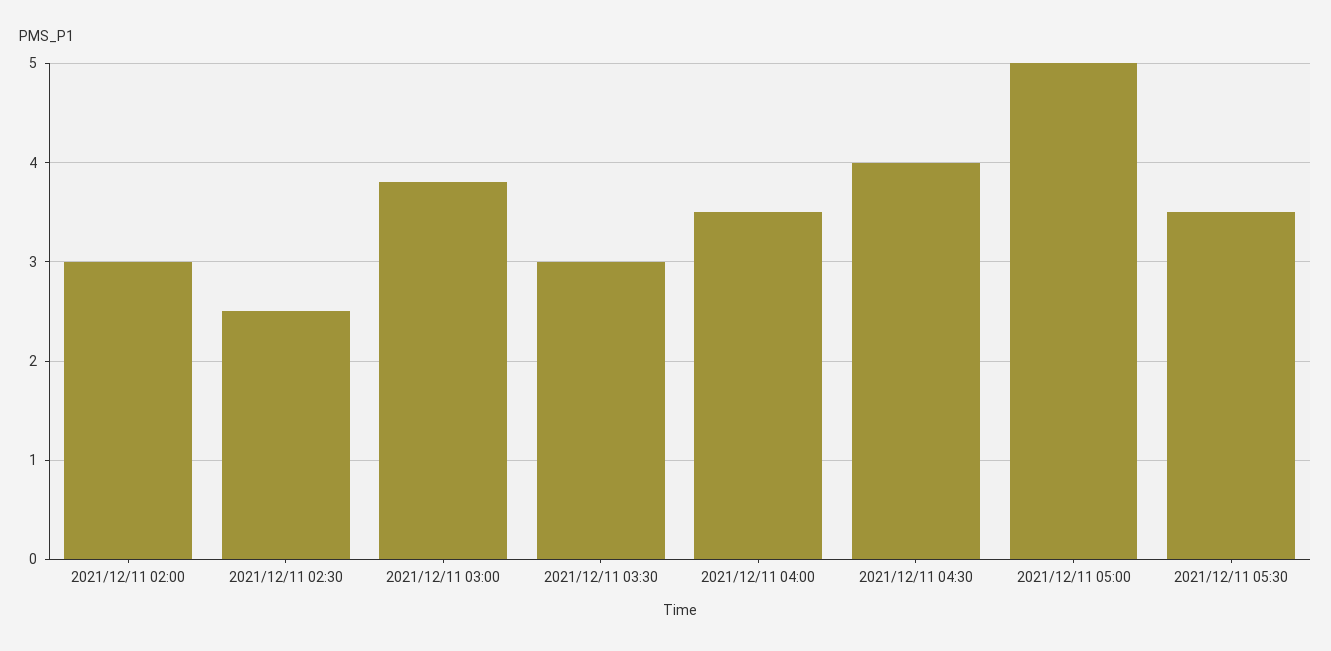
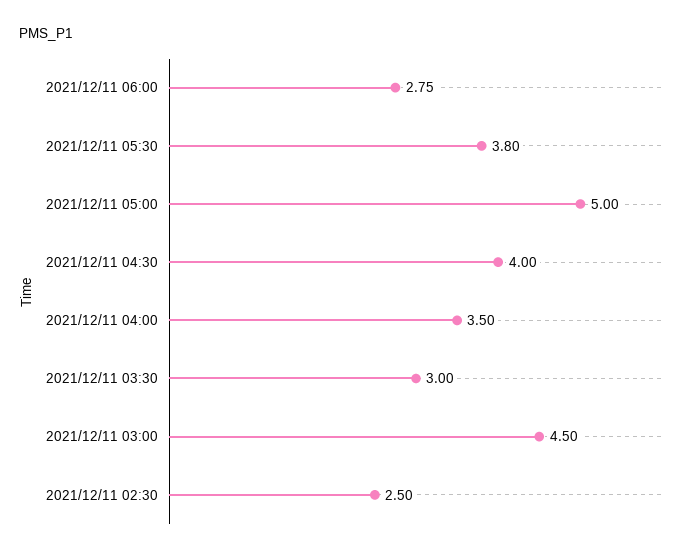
2021/12/11 02:00: 3 -> none
2021/12/11 03:00: 3.8 -> 4.5
2021/12/11 05:30: 3.5 -> 3.8
2021/12/11 06:00: none -> 2.75

